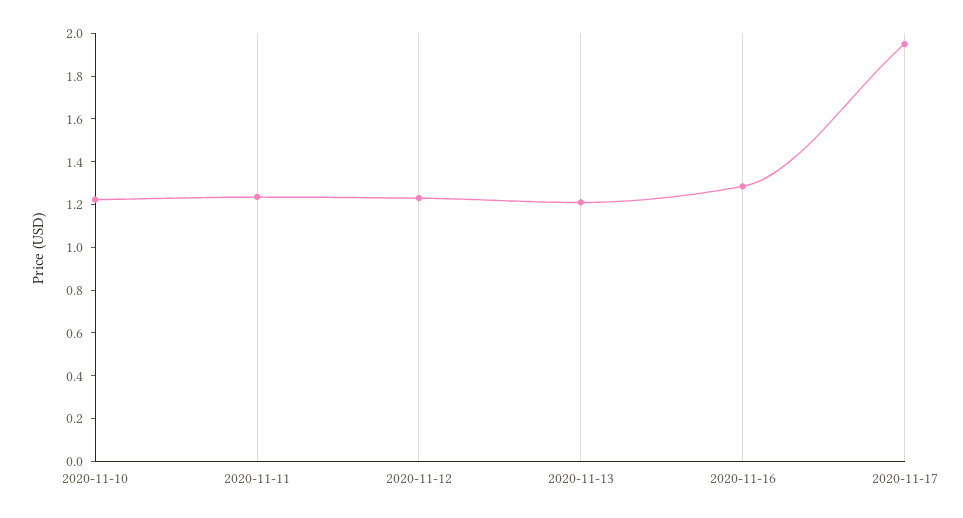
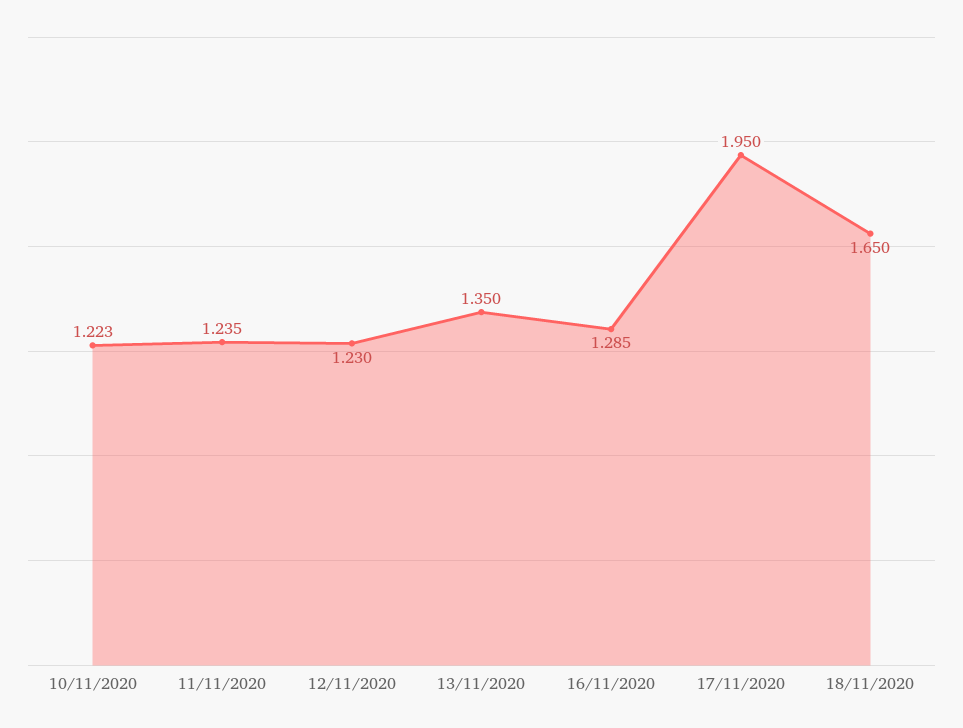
2020-11-13: 1.2 -> 1.35
18/11/2020: none -> 1.65

